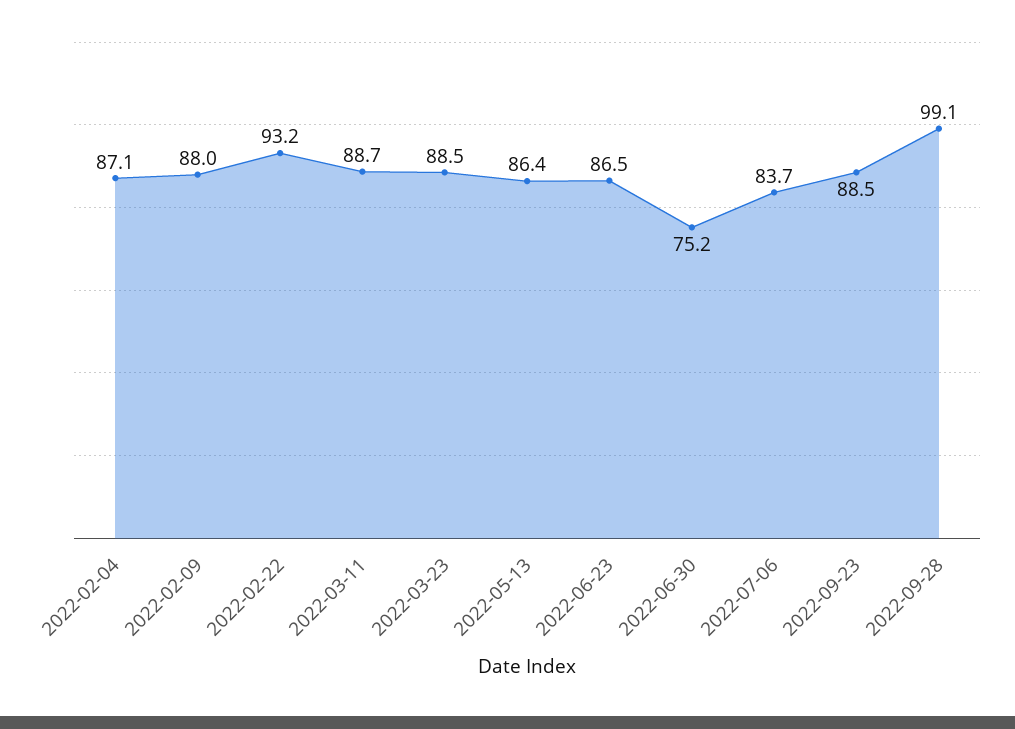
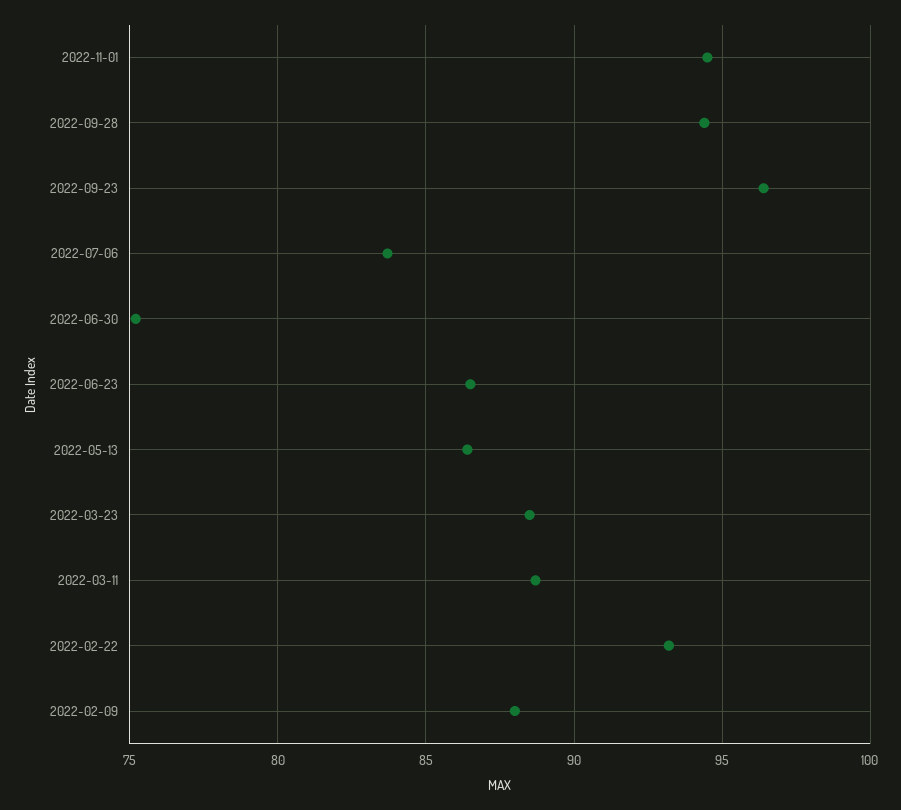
2022-02-04: 87.1 -> none
2022-09-23: 88.5 -> 96.5
2022-09-28: 99.1 -> 94.5
2022-11-01: none -> 94.5

